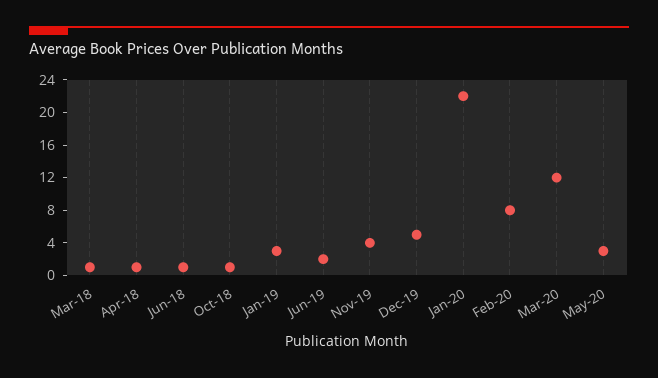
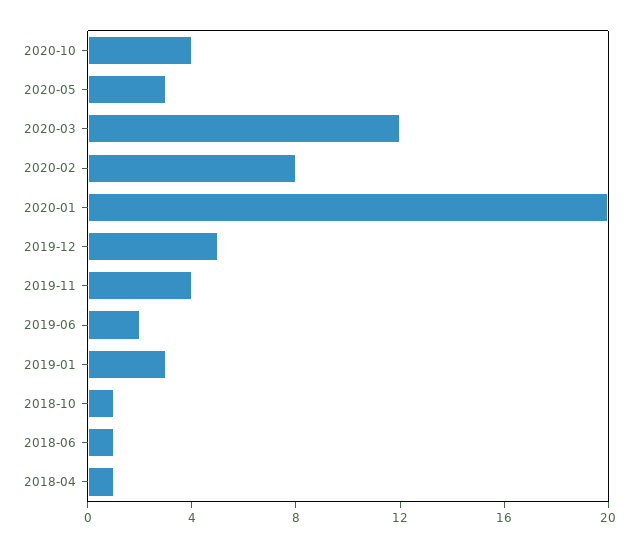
Mar-18: 1 -> none
Jan-20: 22 -> 20
2020-10: none -> 4

